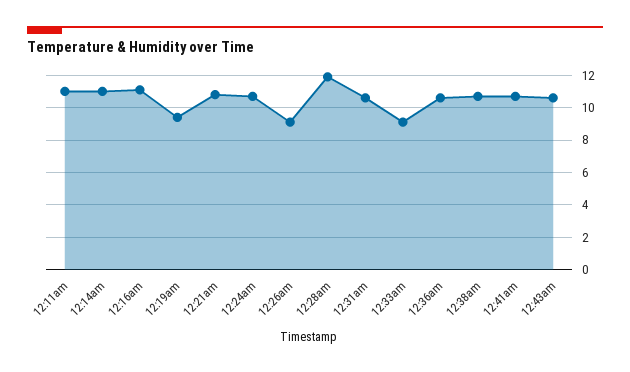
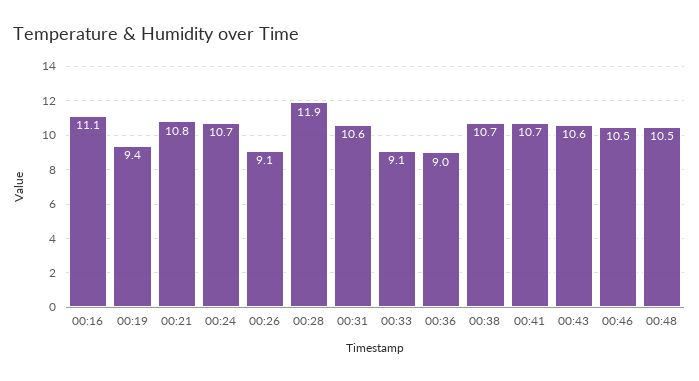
12:11am: 11 -> none
12:14am: 11 -> none
12:36am: 10.5 -> 9
00:46: none -> 10.5
00:48: none -> 10.5

